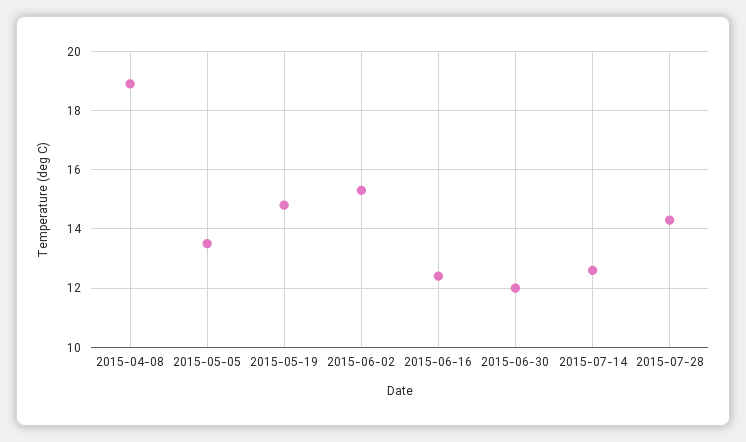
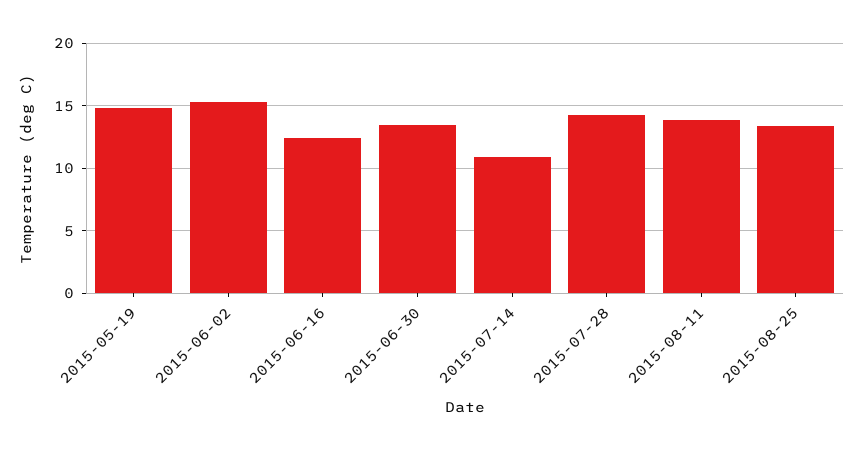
2015-04-08: 19 -> none
2015-05-05: 13.5 -> none
2015-06-30: 12 -> 13.5
2015-07-14: 12.5 -> 11
2015-08-11: none -> 14
2015-08-25: none -> 13.5

